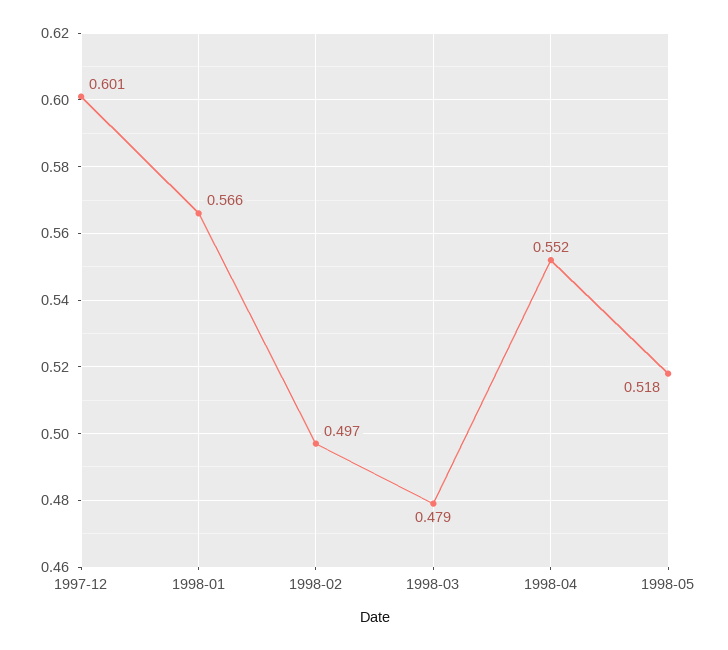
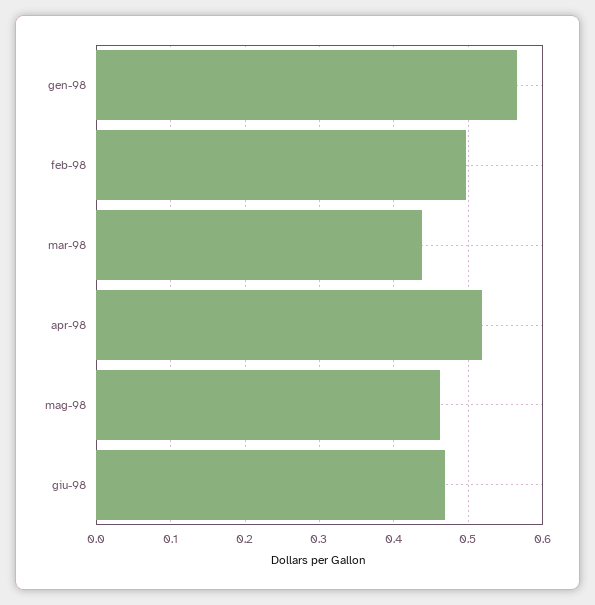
1997-12: 0.601 -> none
1998-03: 0.479 -> 0.44
1998-04: 0.552 -> 0.52
1998-05: 0.518 -> 0.46
giu-98: none -> 0.47

